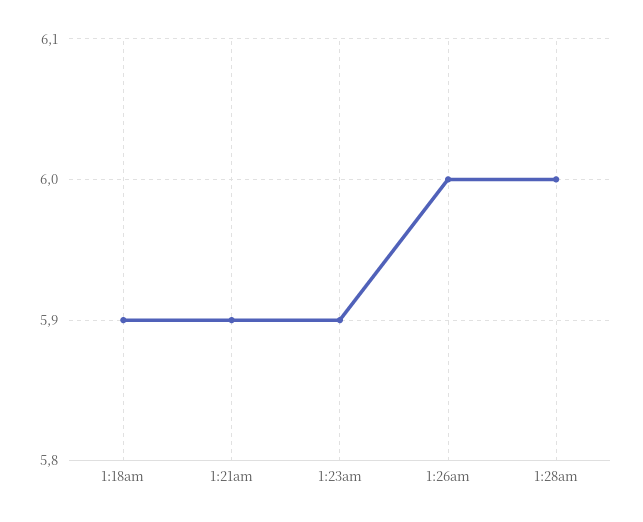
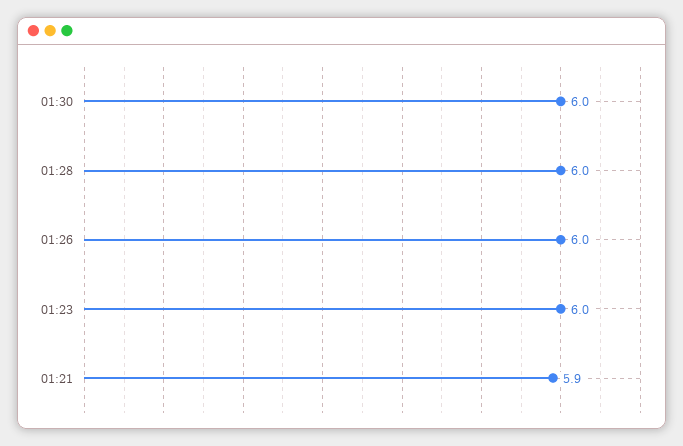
1:18am: 5.9 -> none
1:23am: 5.9 -> 6
01:30: none -> 6

